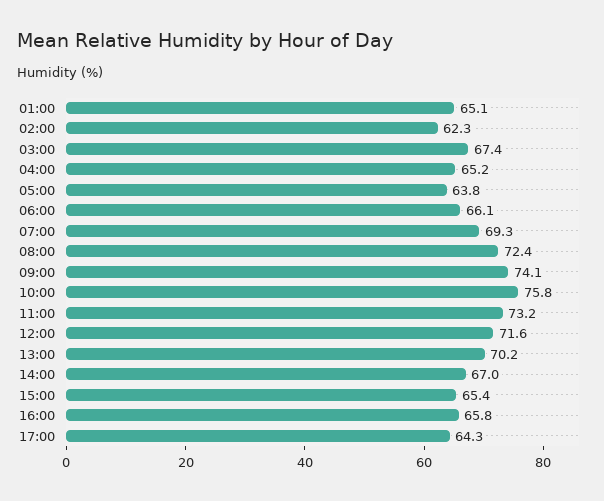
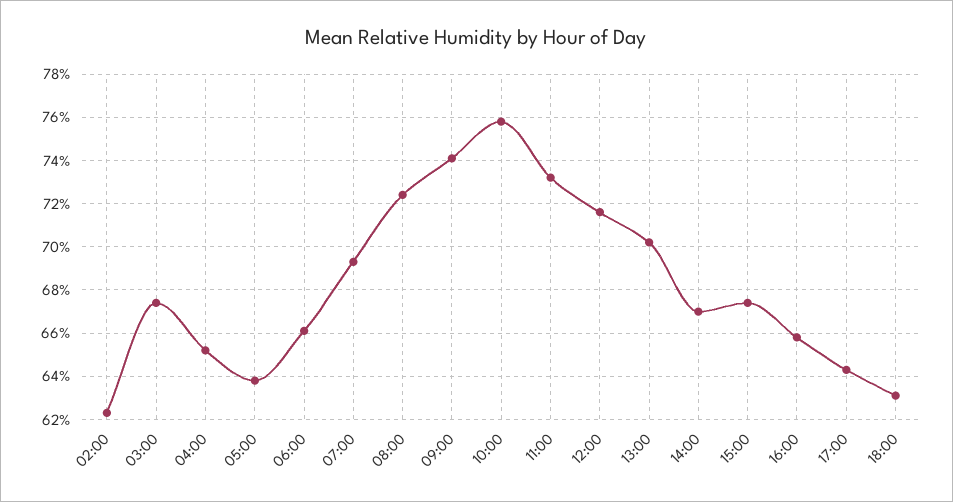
01:00: 65.1 -> none
15:00: 65.4 -> 67.5
18:00: none -> 63

